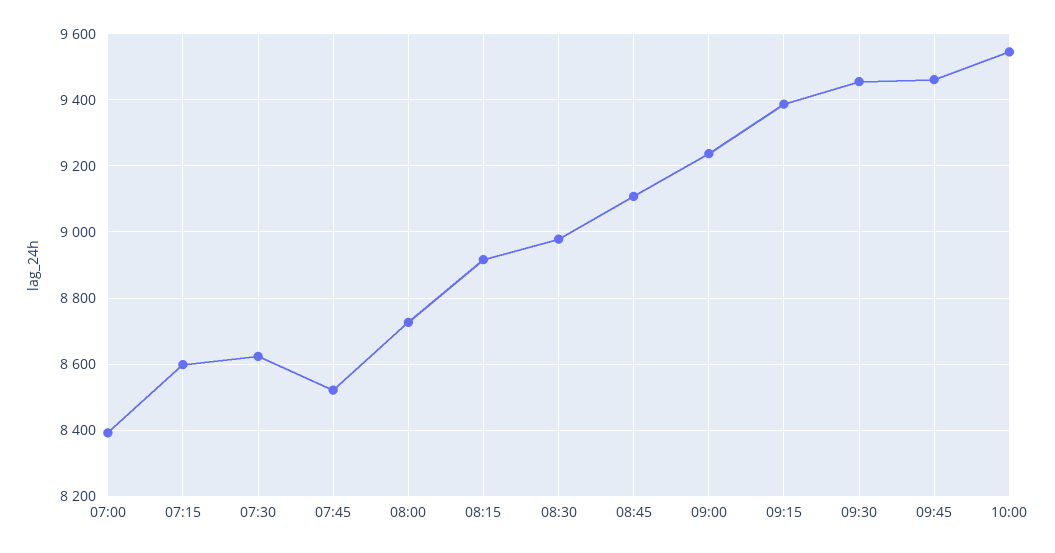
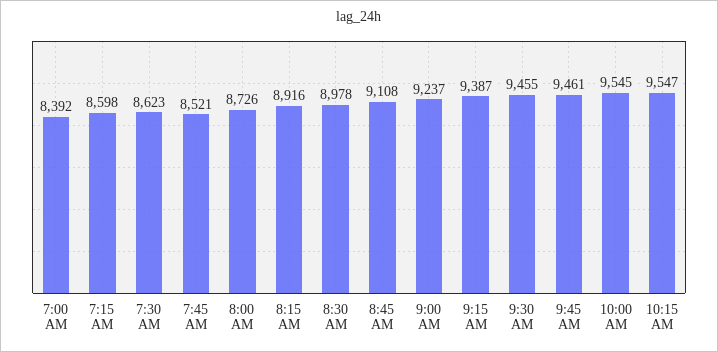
10:15 AM: none -> 9547

